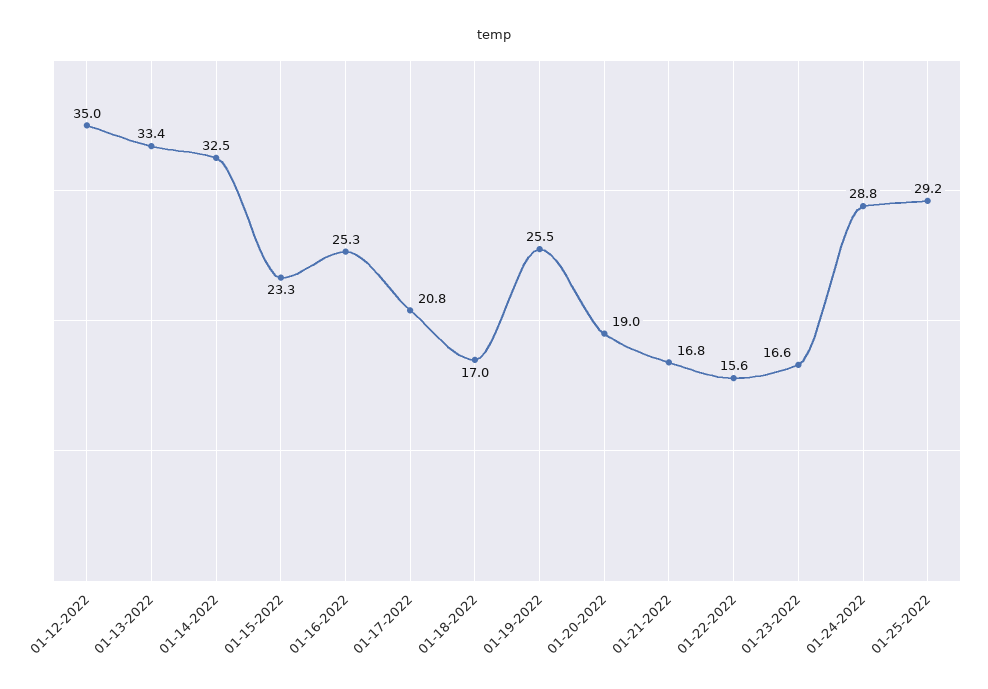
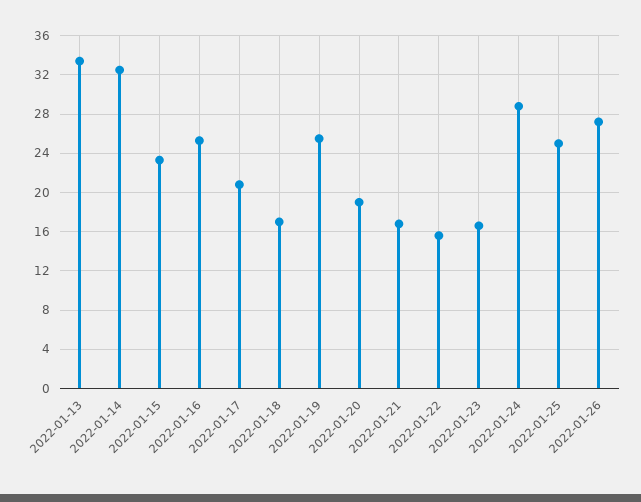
01-12-2022: 35 -> none
01-25-2022: 29.2 -> 25
2022-01-26: none -> 27

